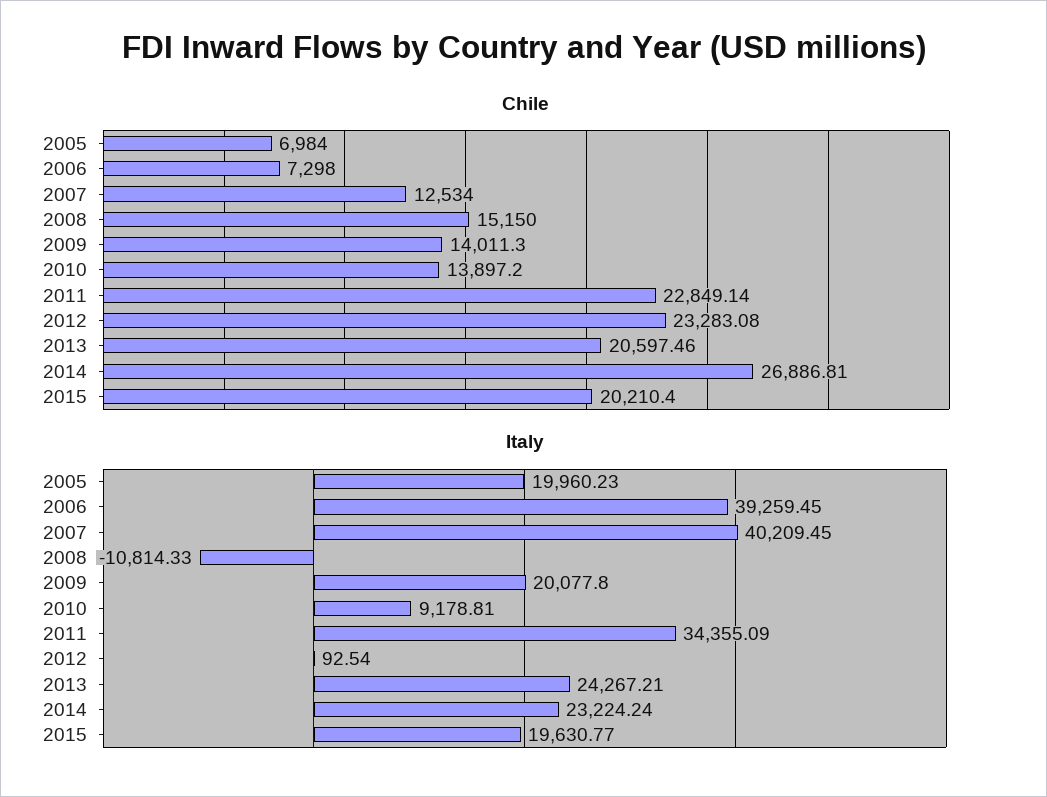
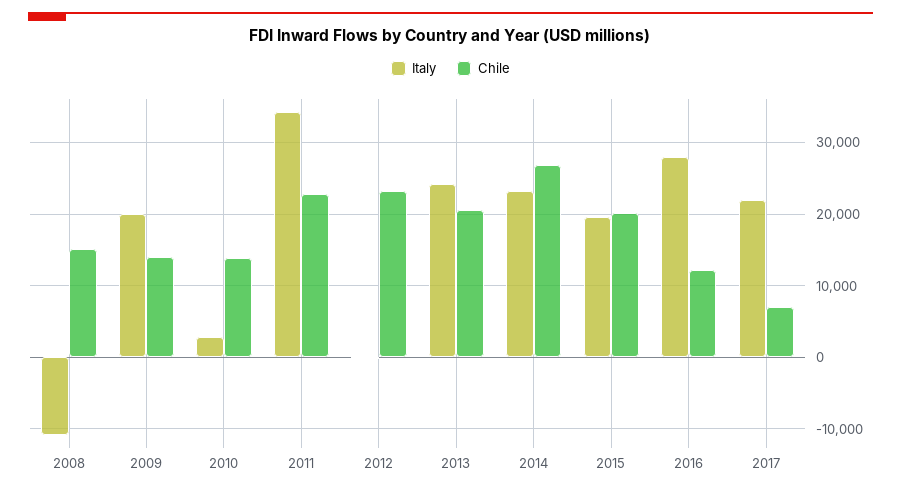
Chile, 2005: 6984 -> none
Chile, 2006: 7298 -> none
Chile, 2007: 12534 -> none
Italy, 2005: 19960.23 -> none
Italy, 2006: 39259.45 -> none
Italy, 2007: 40209.45 -> none
Italy, 2010: 9178.81 -> 3000
Italy, 2016: none -> 28000
Chile, 2016: none -> 12000
Italy, 2017: none -> 22000
Chile, 2017: none -> 7000

